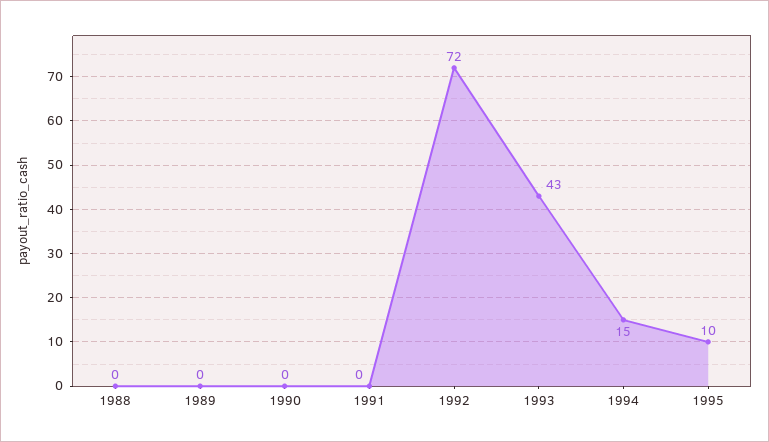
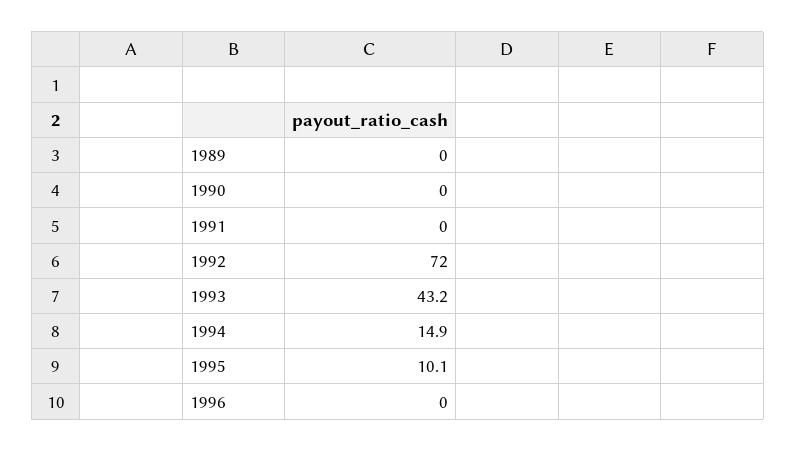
1988: 0 -> none
1996: none -> 0

